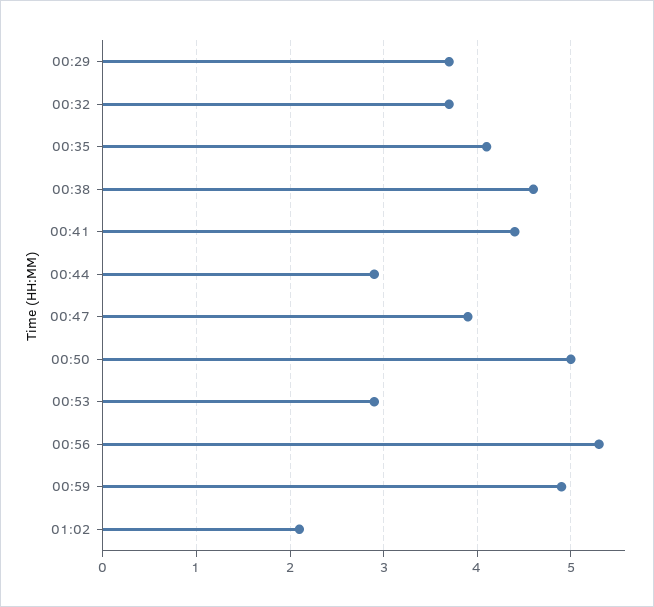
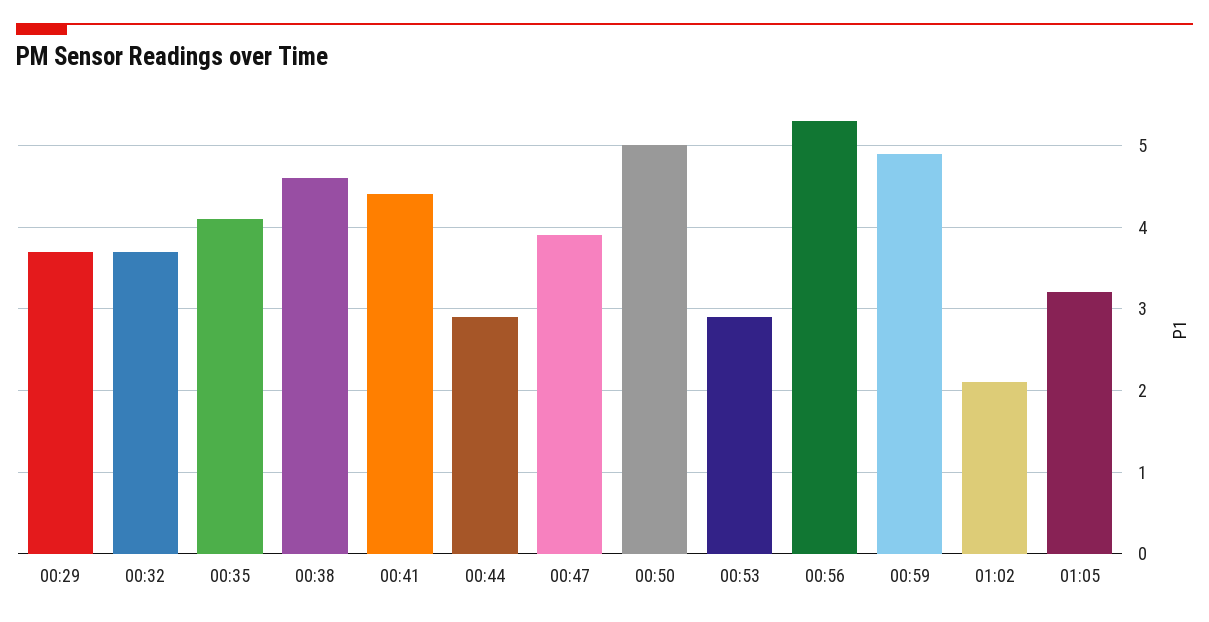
01:05: none -> 3.2

